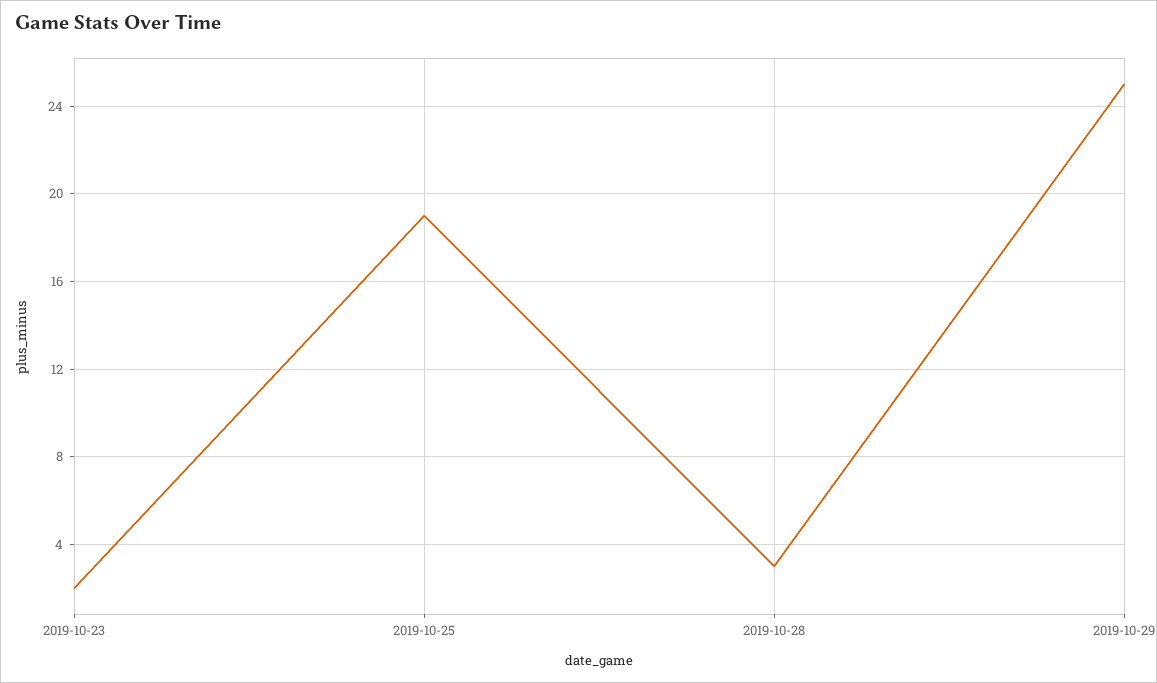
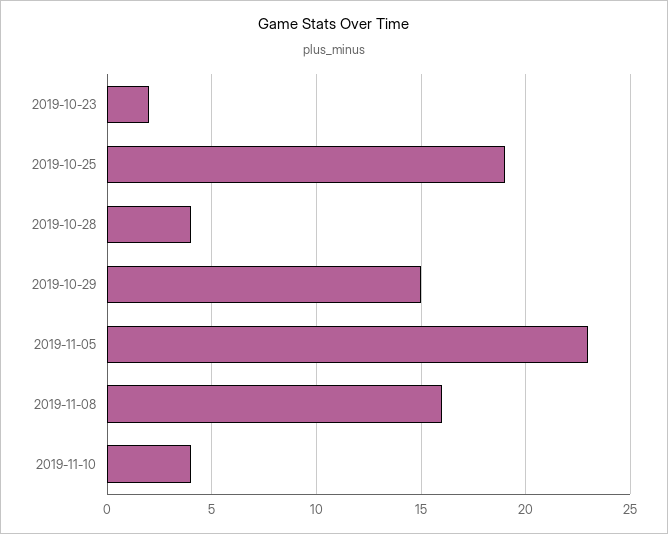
2019-10-28: 3 -> 4
2019-10-29: 25 -> 15
2019-11-05: none -> 23
2019-11-08: none -> 16
2019-11-10: none -> 4

